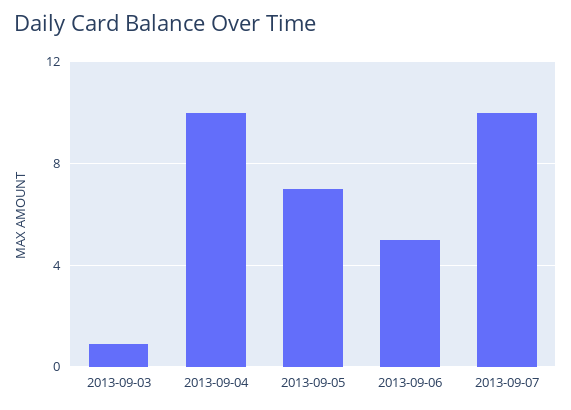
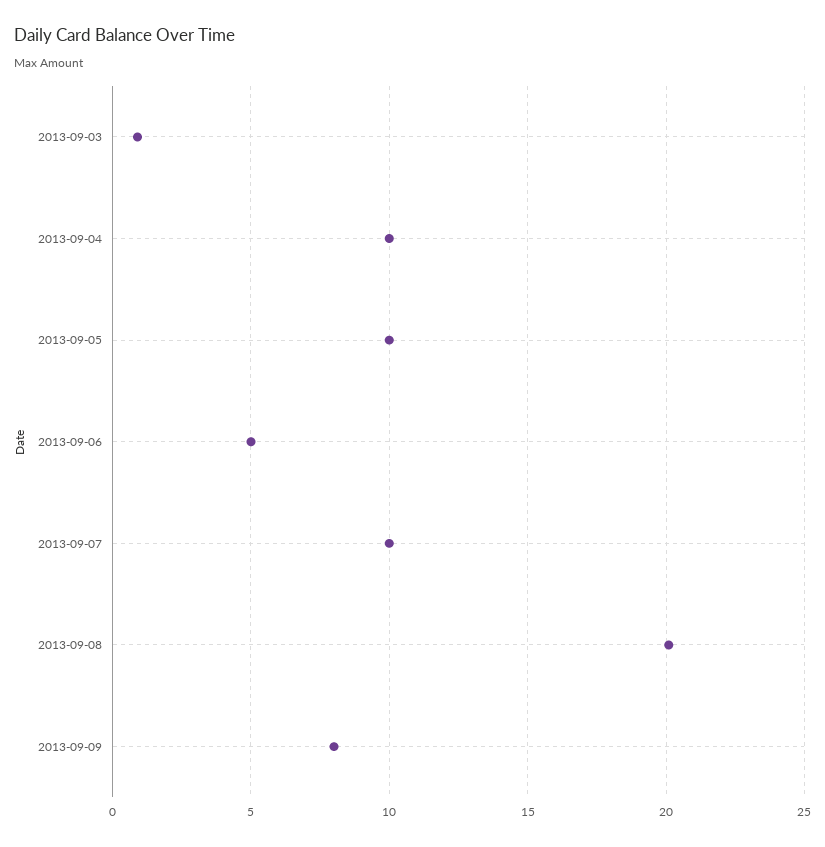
2013-09-05: 7 -> 10
2013-09-08: none -> 20
2013-09-09: none -> 8

